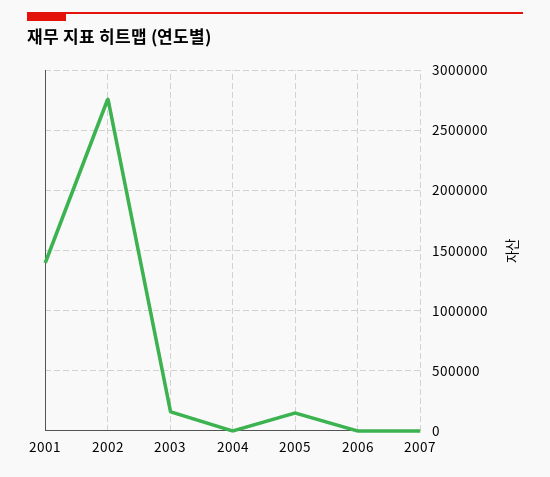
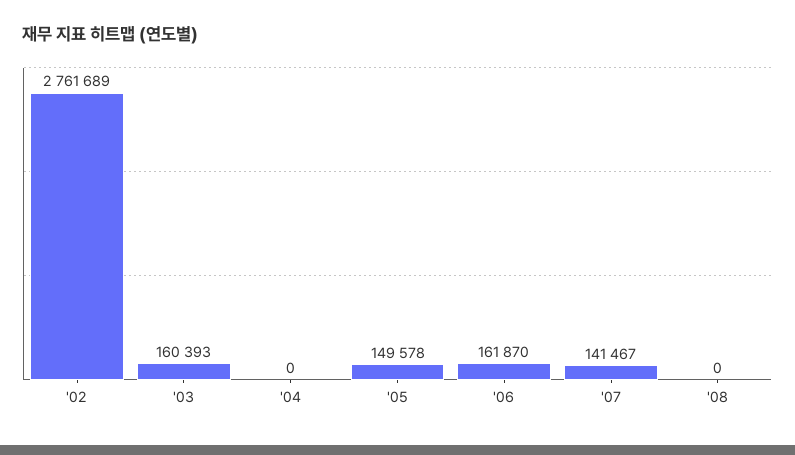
2001: 1400000 -> none
2006: 0 -> 161870
2007: 0 -> 141467
'08: none -> 0

